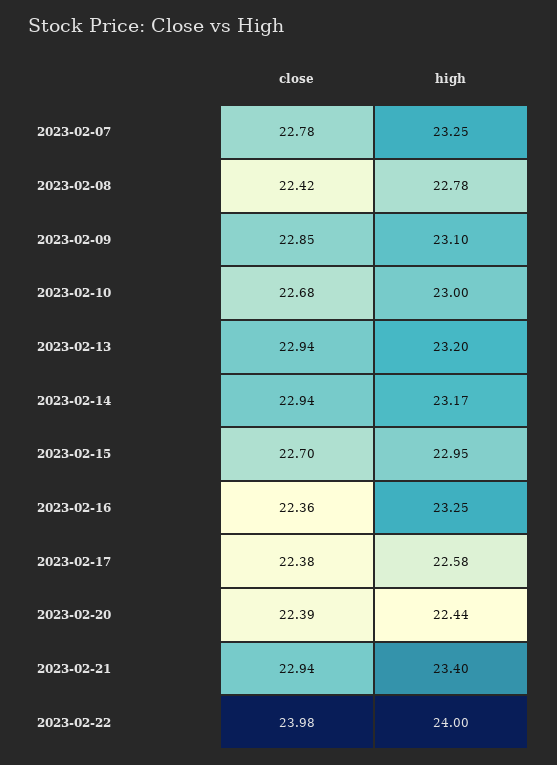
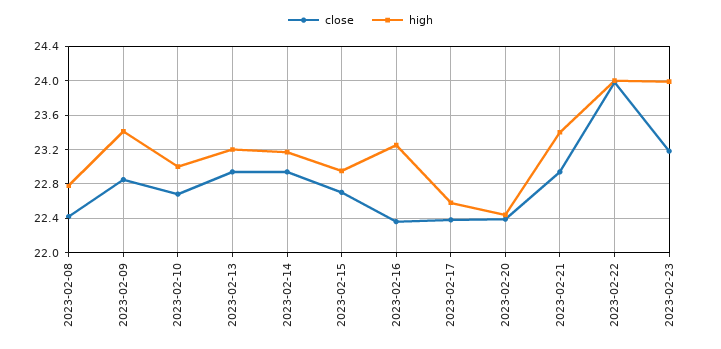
close, 2023-02-07: 22.78 -> none
high, 2023-02-07: 23.25 -> none
high, 2023-02-09: 23.1 -> 23.4
close, 2023-02-23: none -> 23.2
high, 2023-02-23: none -> 24

